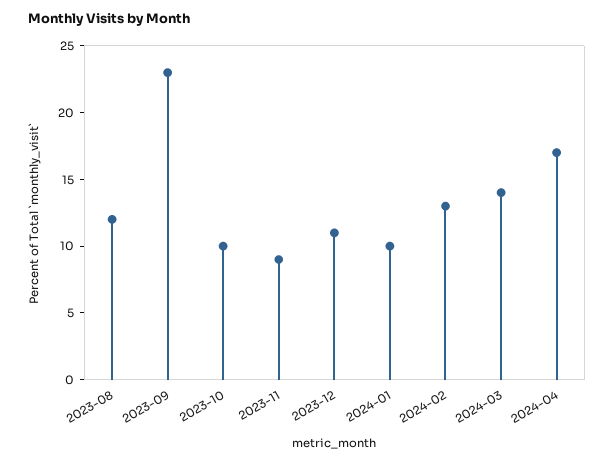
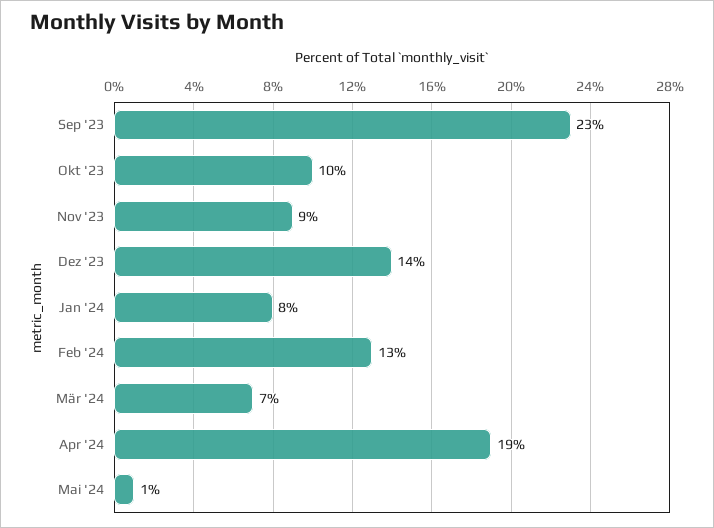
2023-08: 12 -> none
2023-12: 11 -> 14
2024-01: 10 -> 8
2024-03: 14 -> 7
2024-04: 17 -> 19
Mai '24: none -> 1

